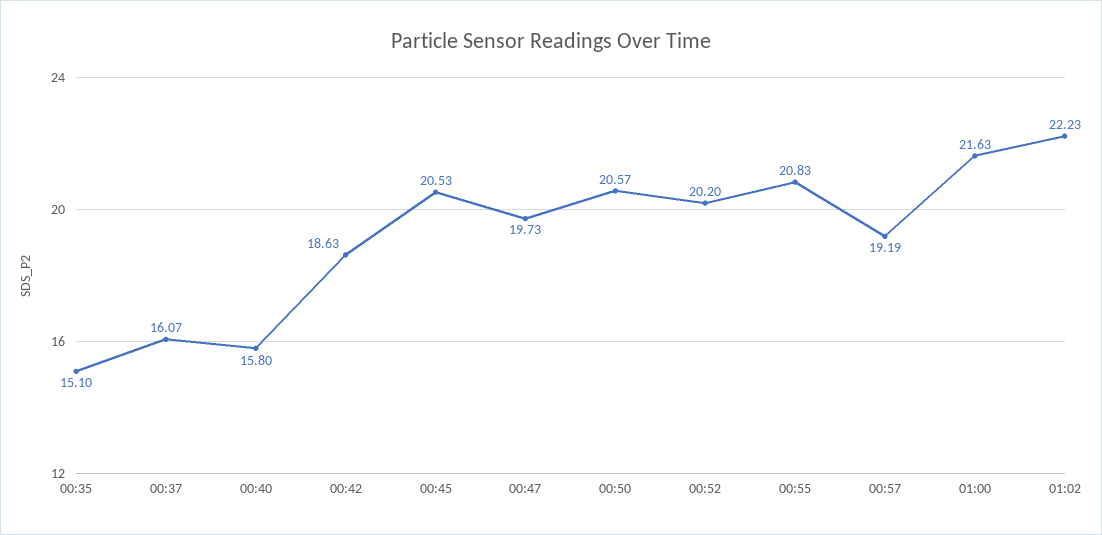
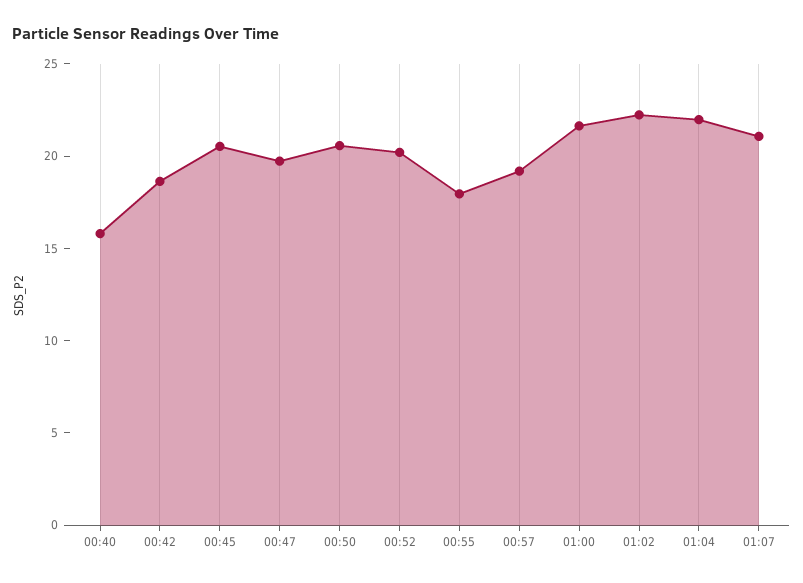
00:35: 15.1 -> none
00:37: 16.07 -> none
00:55: 20.83 -> 18
01:04: none -> 22
01:07: none -> 21

